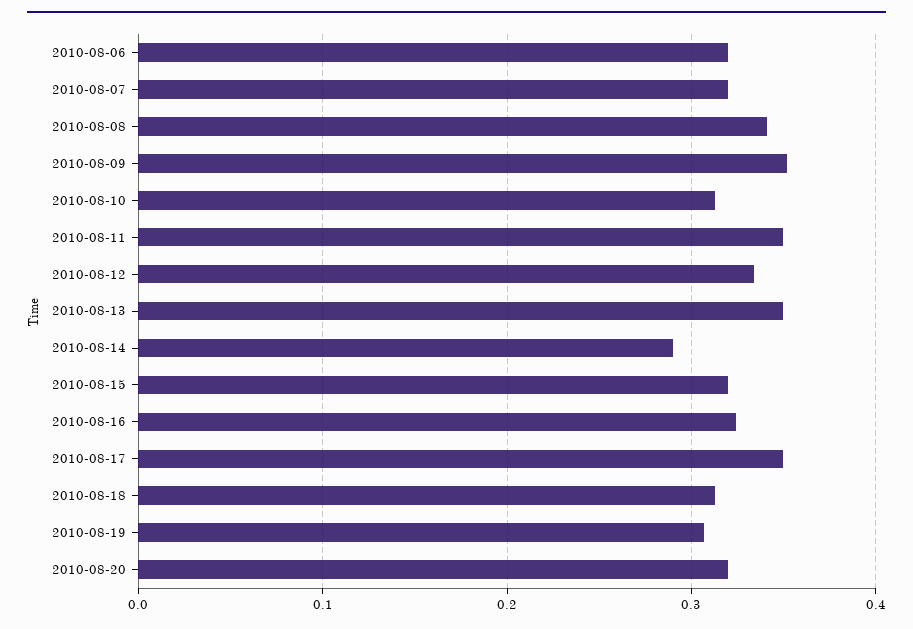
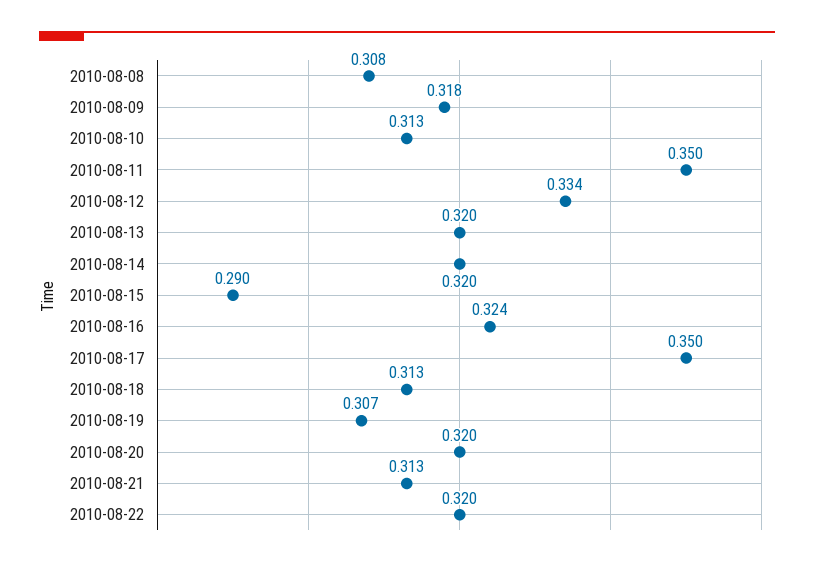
2010-08-06: 0.32 -> none
2010-08-07: 0.32 -> none
2010-08-08: 0.34 -> 0.308
2010-08-09: 0.35 -> 0.318
2010-08-13: 0.35 -> 0.32
2010-08-14: 0.29 -> 0.32
2010-08-15: 0.32 -> 0.29
2010-08-21: none -> 0.313
2010-08-22: none -> 0.32

